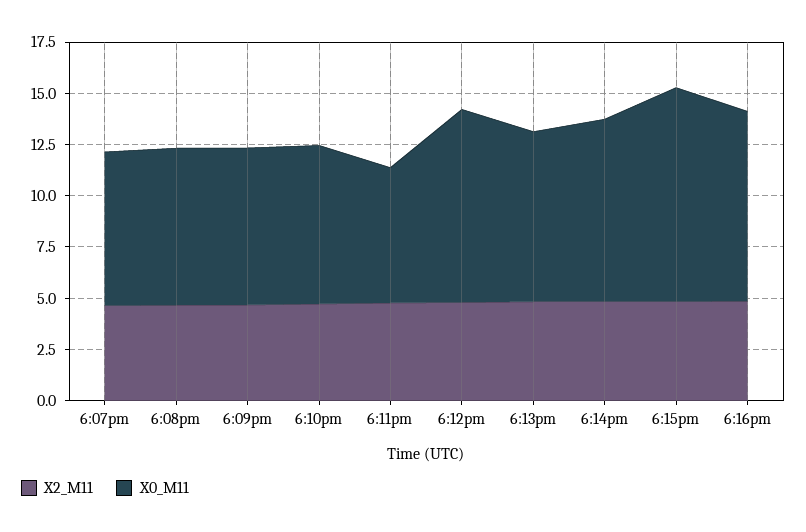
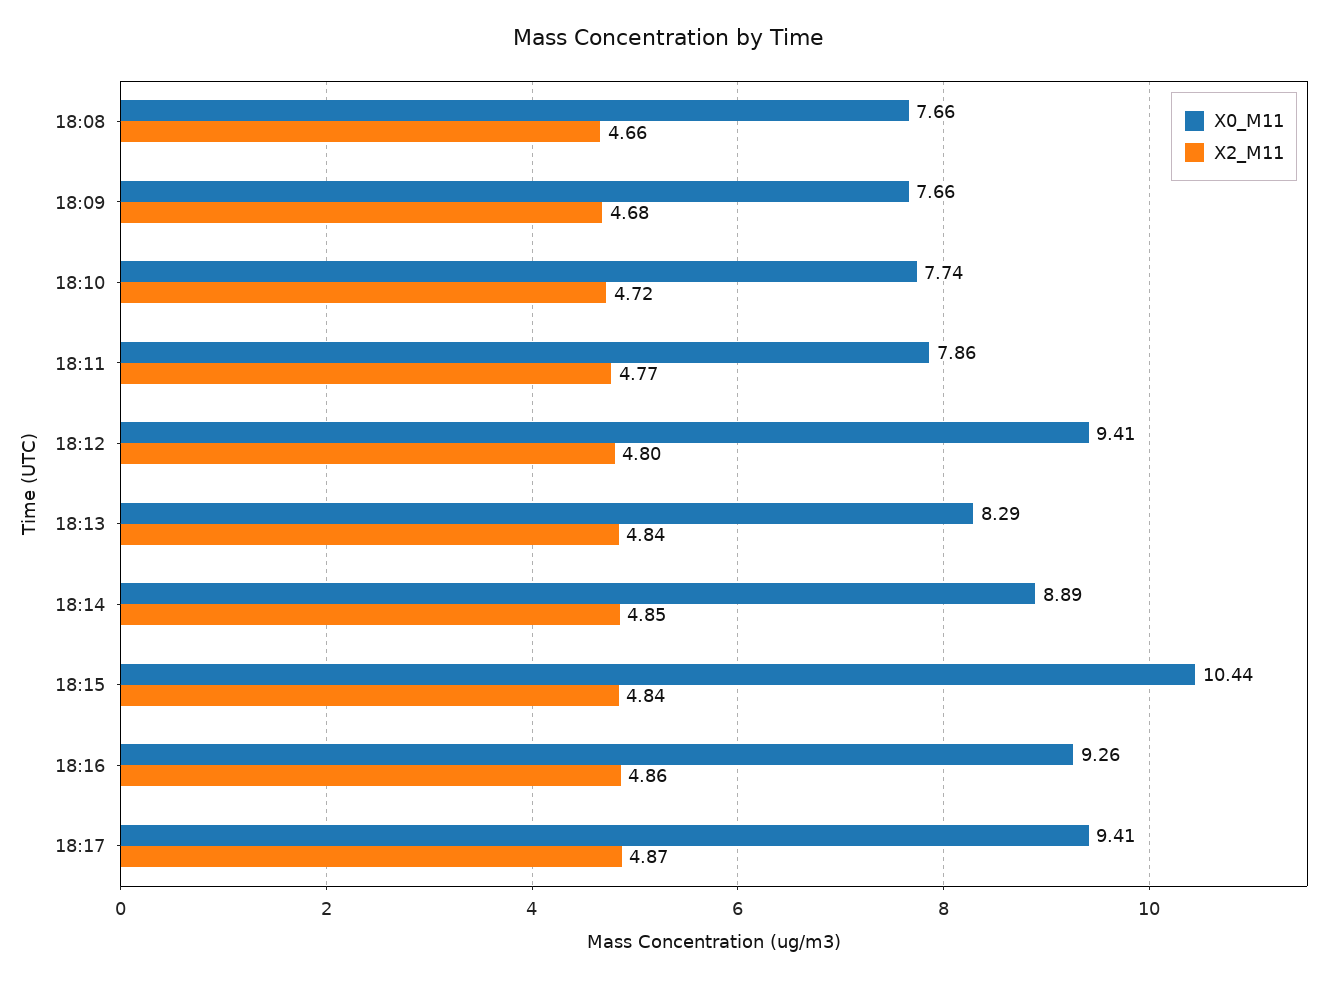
X2_M11, 6:07pm: 4.5 -> none
X0_M11, 6:07pm: 7.5 -> none
X0_M11, 6:11pm: 6.5 -> 7.86
X0_M11, 18:17: none -> 9.41
X2_M11, 18:17: none -> 4.87

